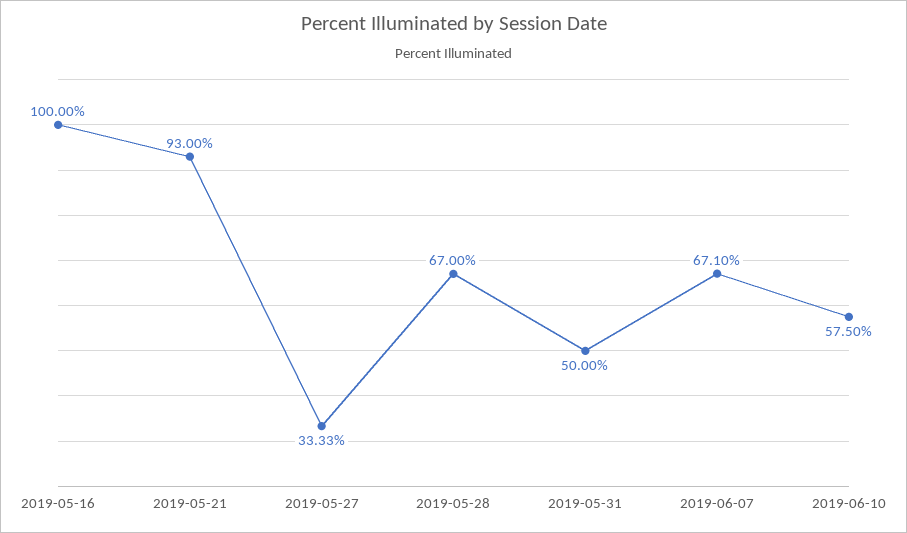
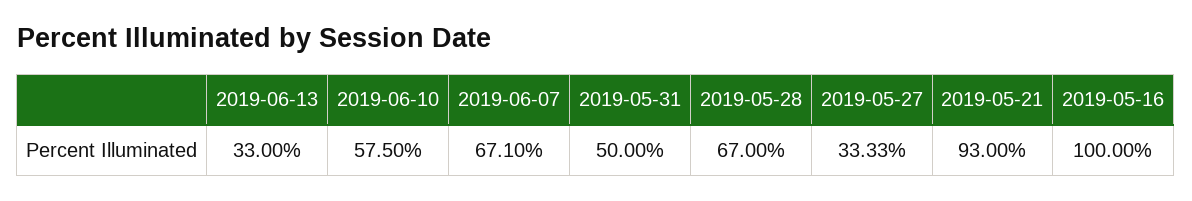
2019-06-13: none -> 33

